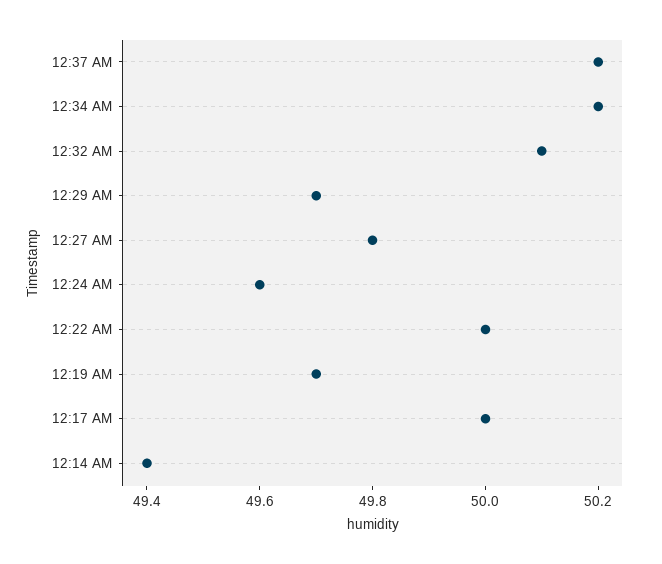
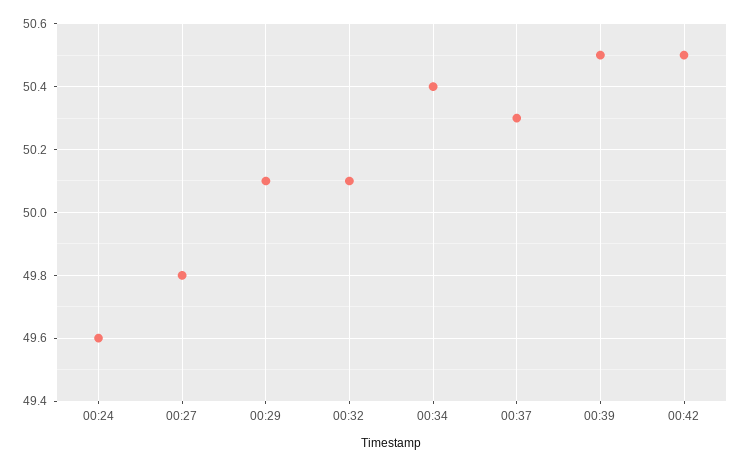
12:37 AM: 50.2 -> 50.3
12:34 AM: 50.2 -> 50.4
12:29 AM: 49.7 -> 50.1
12:22 AM: 50 -> none
12:19 AM: 49.7 -> none
12:17 AM: 50 -> none
12:14 AM: 49.4 -> none
00:39: none -> 50.5
00:42: none -> 50.5

